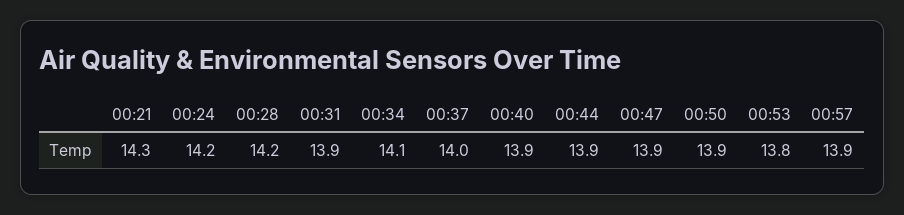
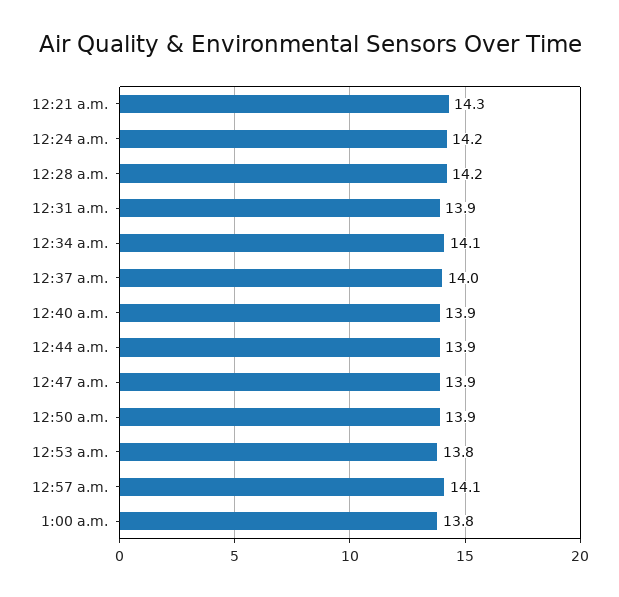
00:57: 13.9 -> 14.1
1:00 a.m.: none -> 13.8

